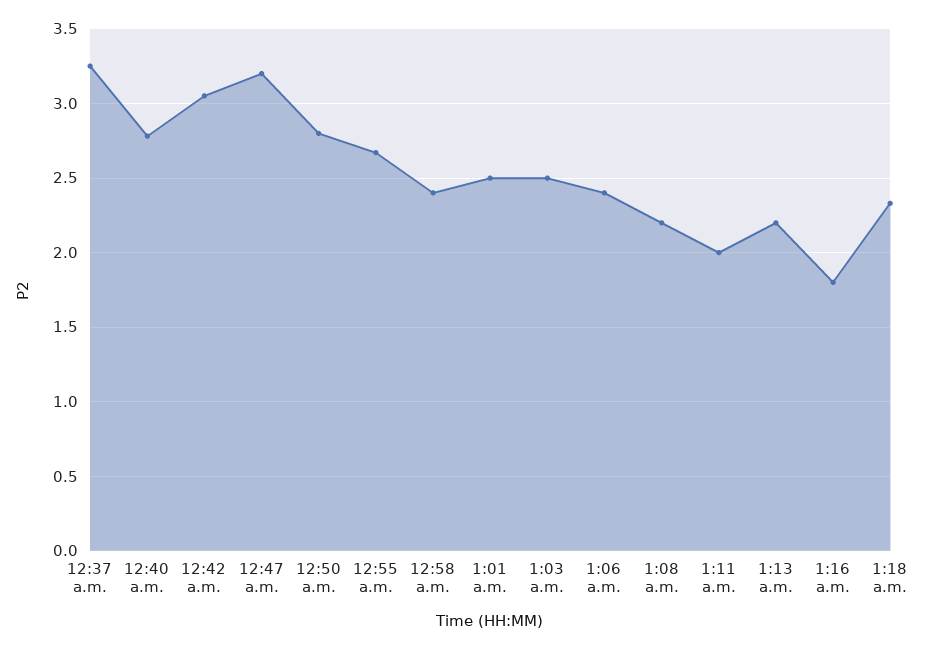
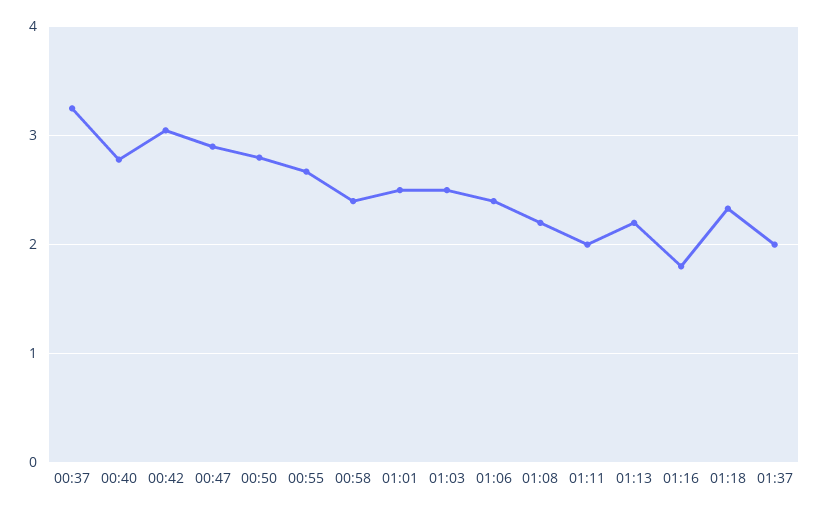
12:47 a.m.: 3.2 -> 2.9
01:37: none -> 2

